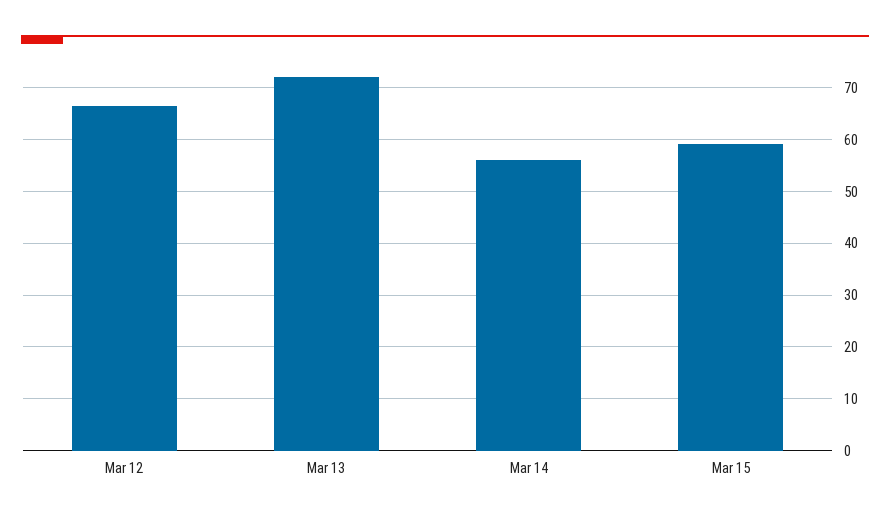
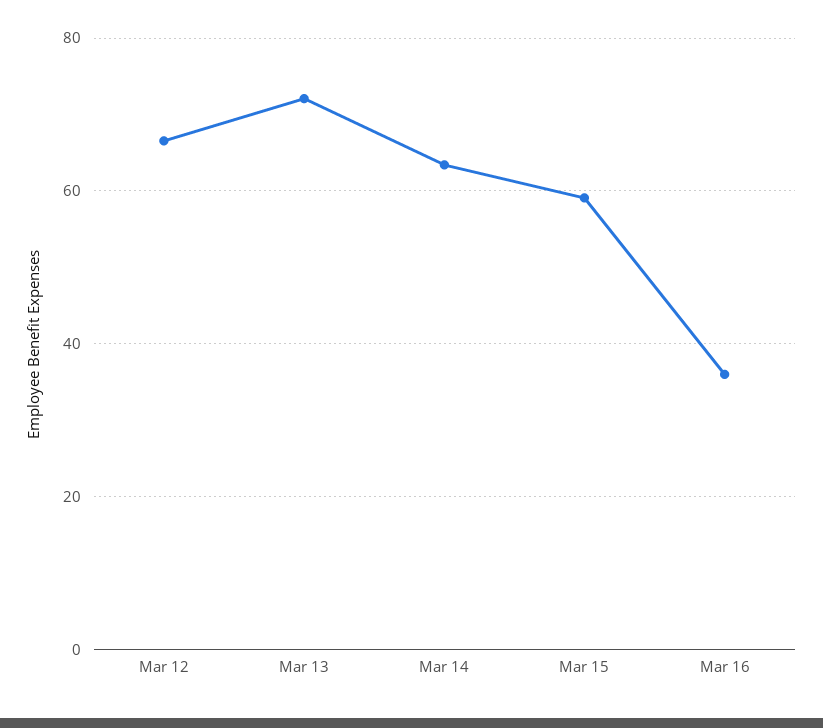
Mar 14: 56 -> 64
Mar 16: none -> 36

